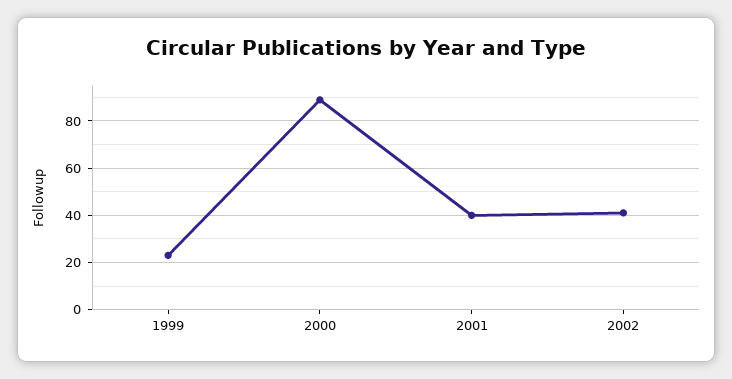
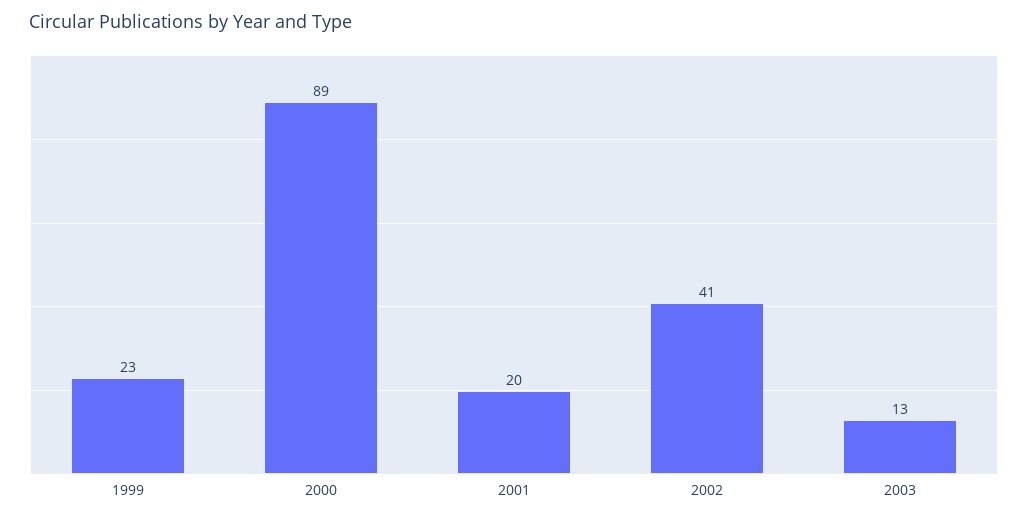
2001: 40 -> 20
2003: none -> 13

